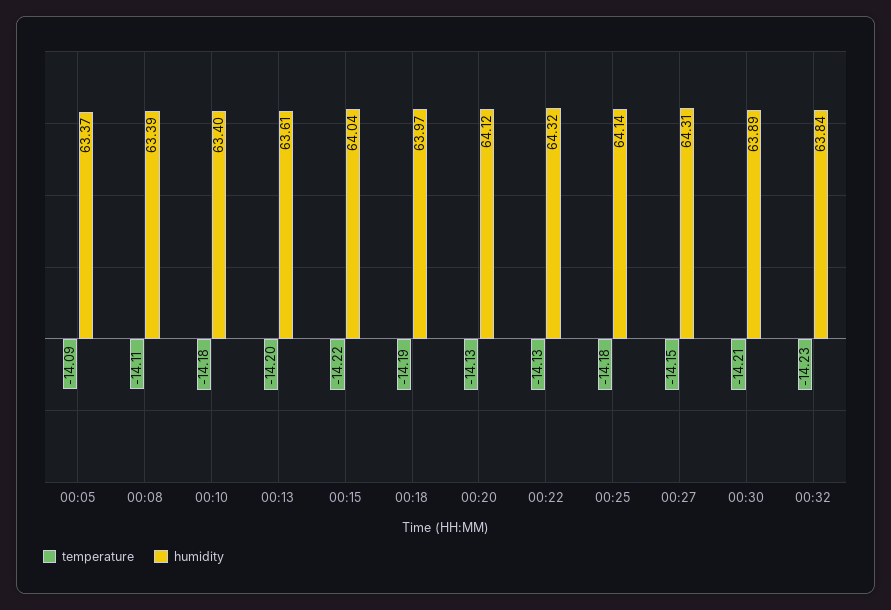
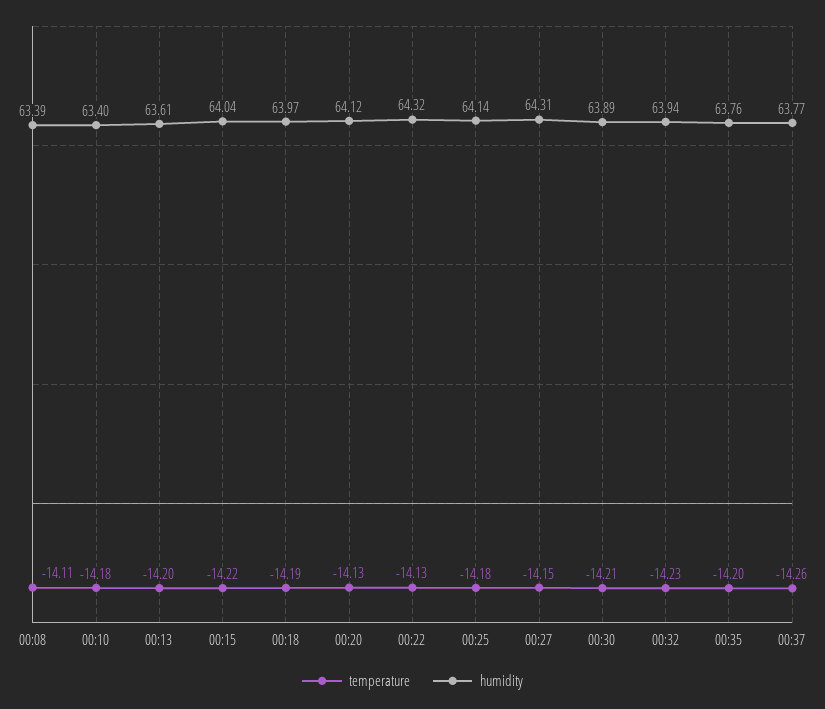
temperature, 00:05: -14.09 -> none
humidity, 00:05: 63.37 -> none
humidity, 00:32: 63.84 -> 63.94
temperature, 00:35: none -> -14.2
humidity, 00:35: none -> 63.76
temperature, 00:37: none -> -14.26
humidity, 00:37: none -> 63.77

